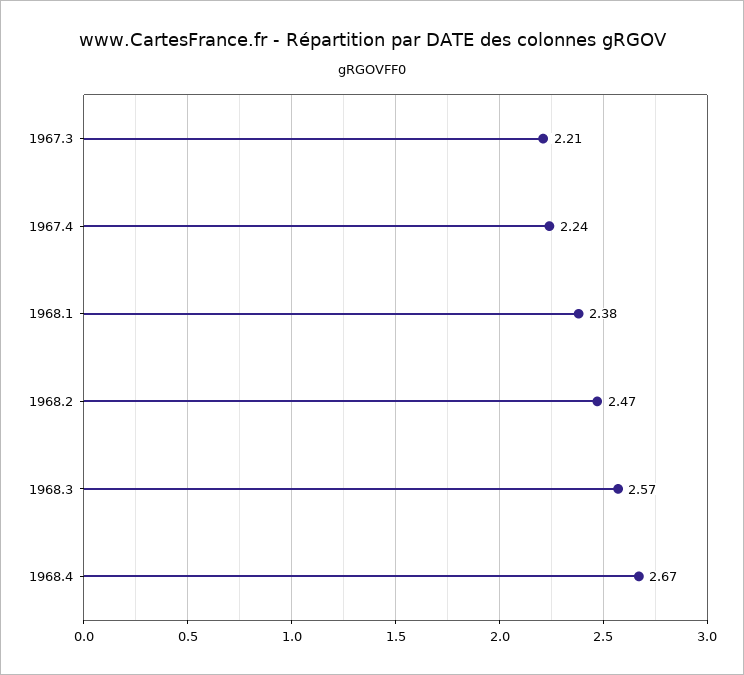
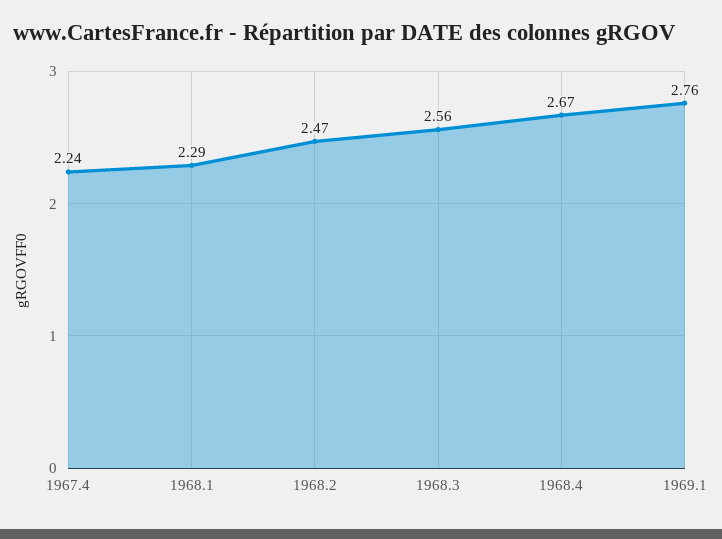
1967.3: 2.21 -> none
1968.1: 2.38 -> 2.29
1968.3: 2.57 -> 2.56
1969.1: none -> 2.76

